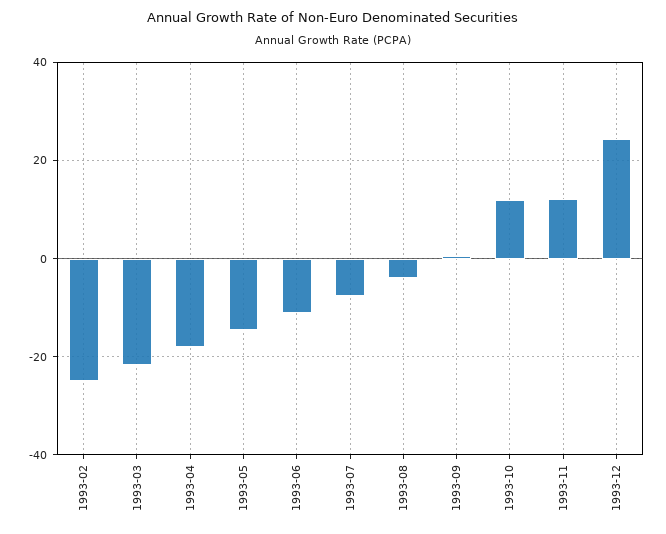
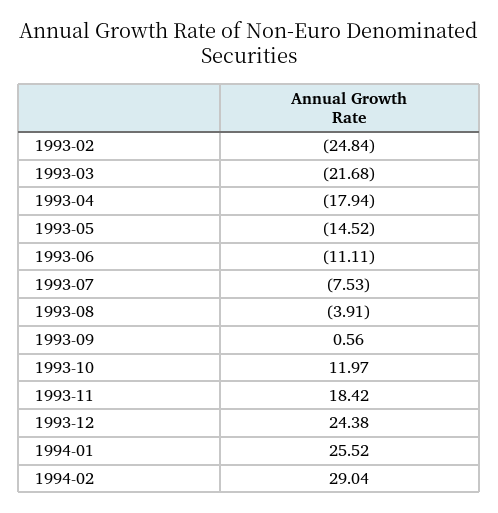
1993-11: 12 -> 18.42
1994-01: none -> 25.52
1994-02: none -> 29.04

